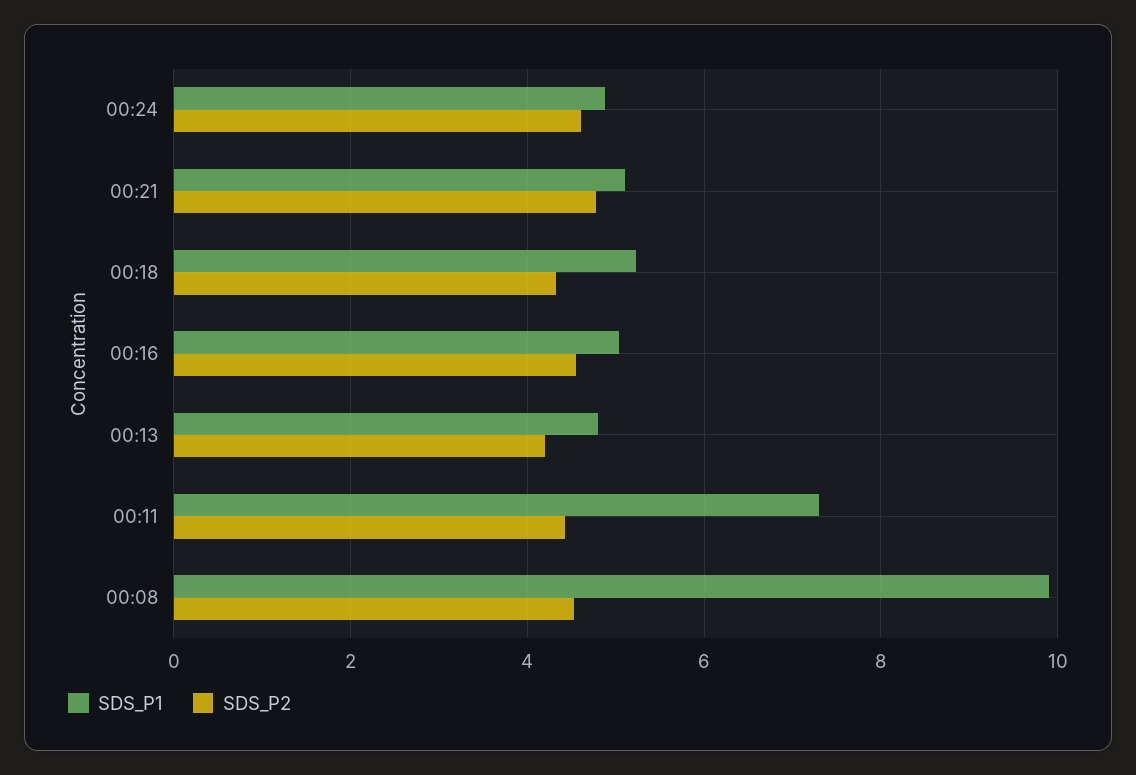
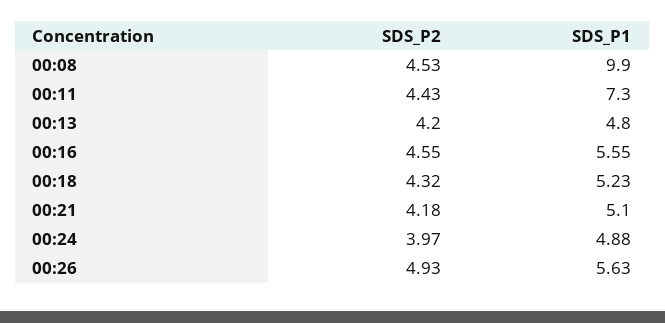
SDS_P2, 00:24: 4.6 -> 3.97
SDS_P2, 00:21: 4.8 -> 4.18
SDS_P1, 00:16: 5 -> 5.55
SDS_P2, 00:26: none -> 4.93
SDS_P1, 00:26: none -> 5.63

